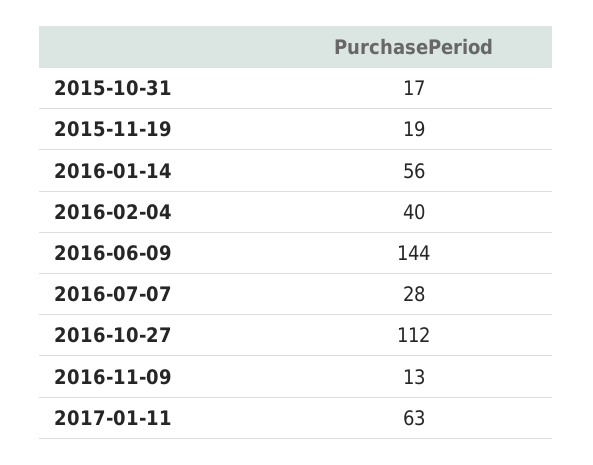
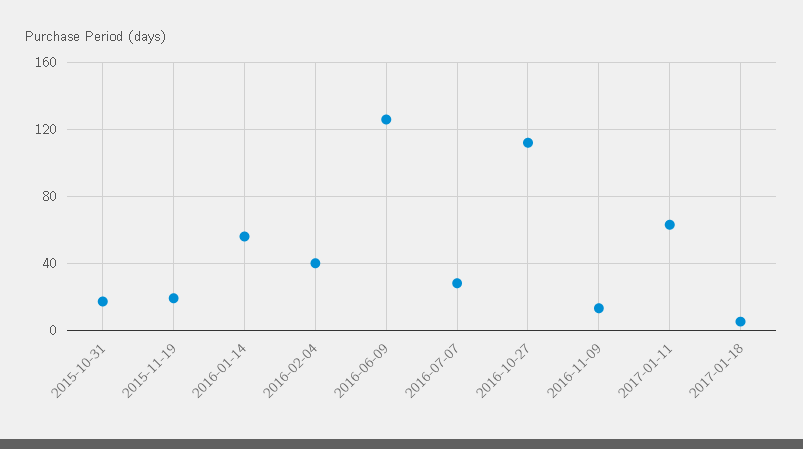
2016-06-09: 144 -> 125
2017-01-18: none -> 5

